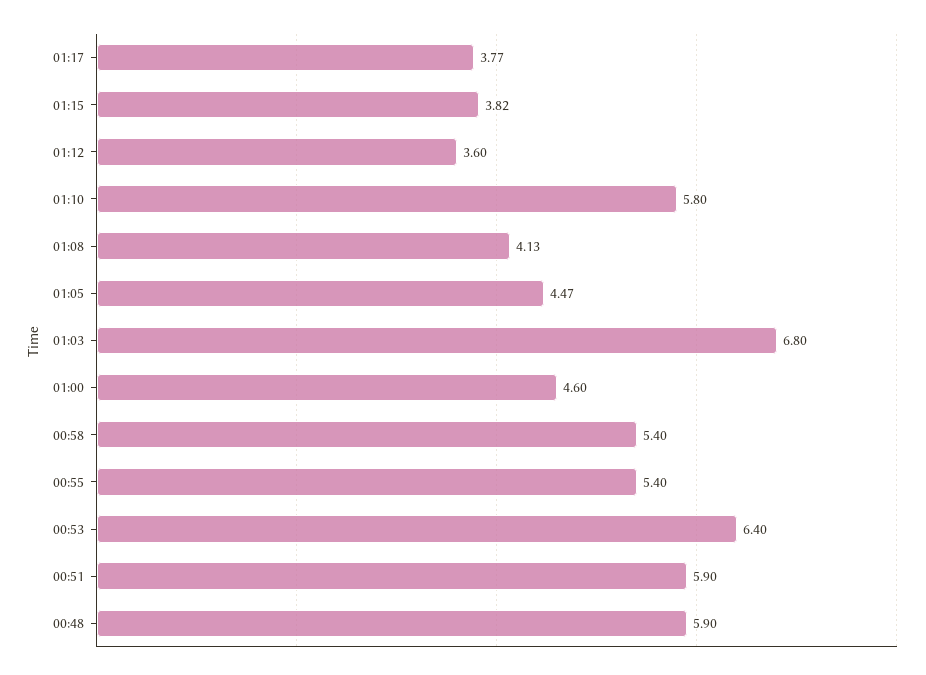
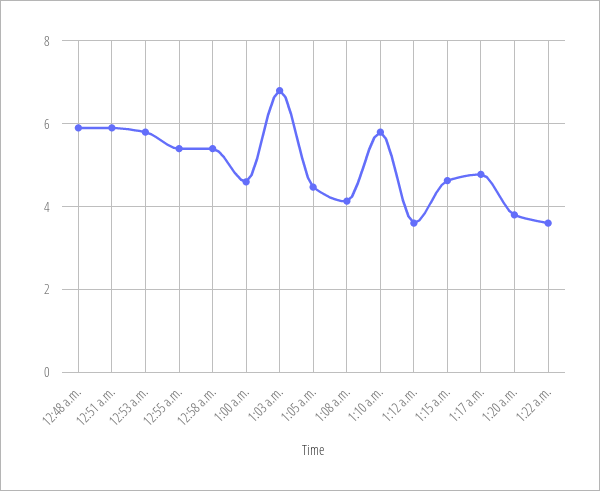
01:17: 3.77 -> 4.8
01:15: 3.82 -> 4.6
00:53: 6.4 -> 5.8
1:20 a.m.: none -> 3.8
1:22 a.m.: none -> 3.6

